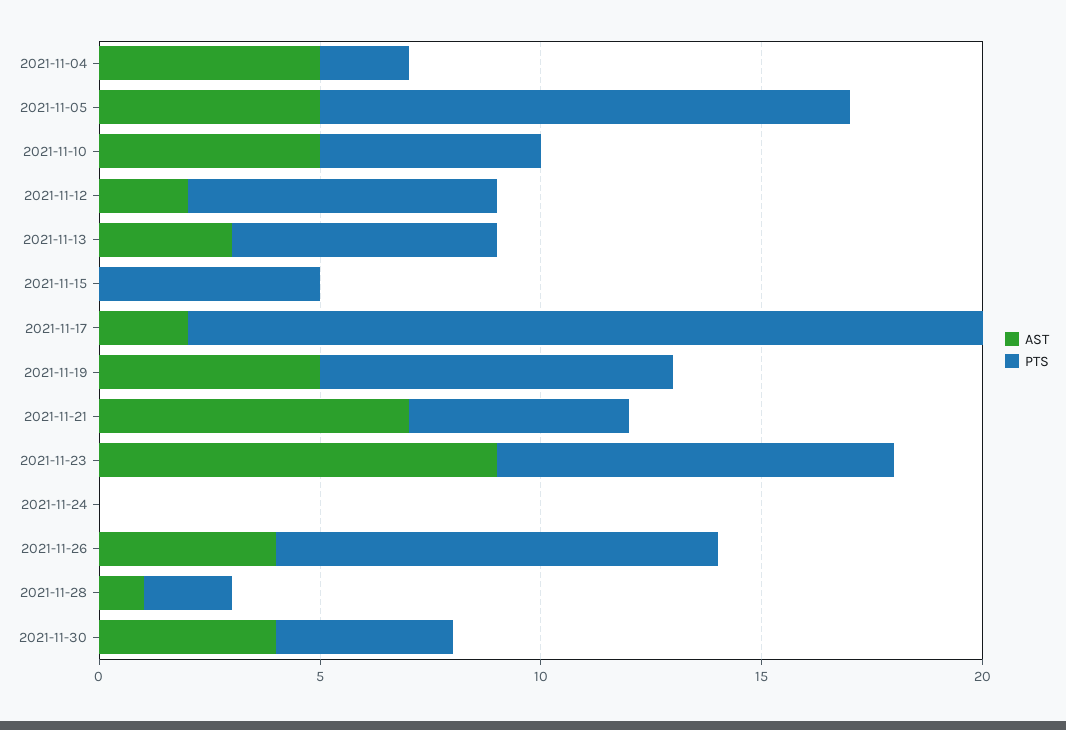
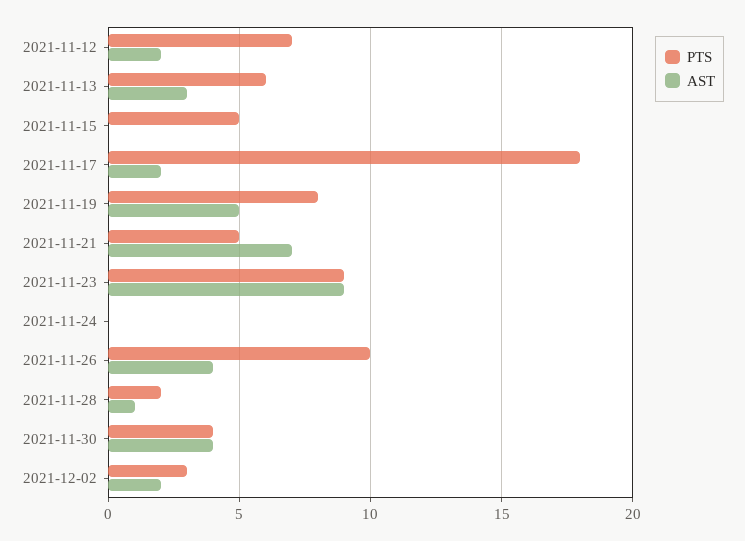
AST, 2021-11-04: 5 -> none
PTS, 2021-11-04: 2 -> none
AST, 2021-11-05: 5 -> none
PTS, 2021-11-05: 12 -> none
AST, 2021-11-10: 5 -> none
PTS, 2021-11-10: 5 -> none
PTS, 2021-12-02: none -> 3
AST, 2021-12-02: none -> 2

